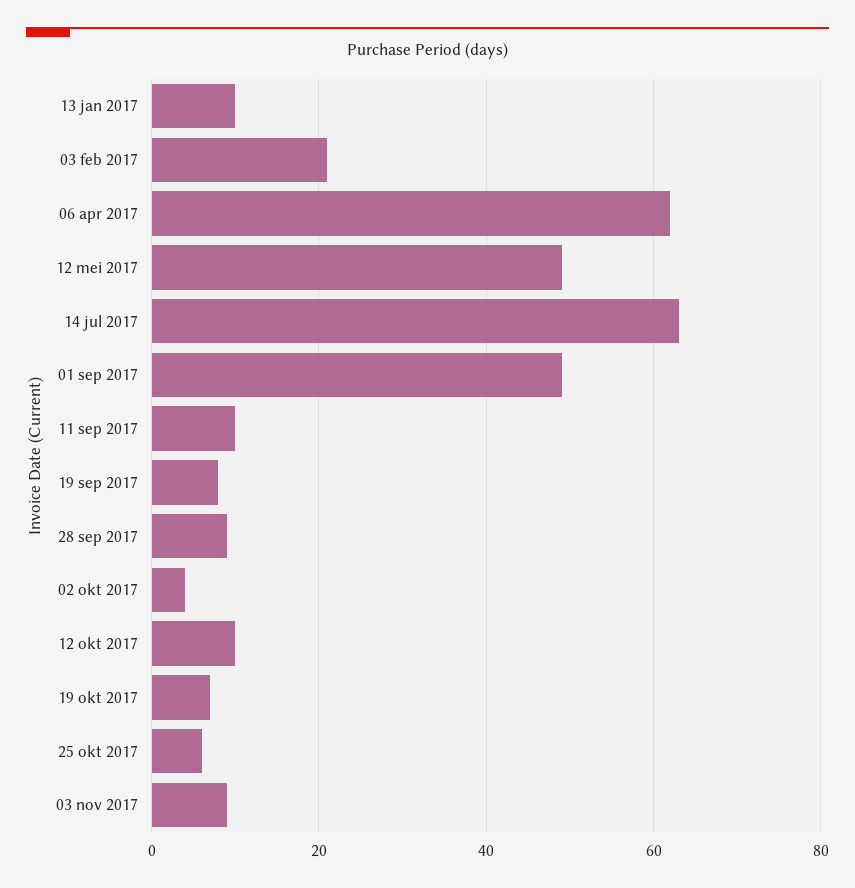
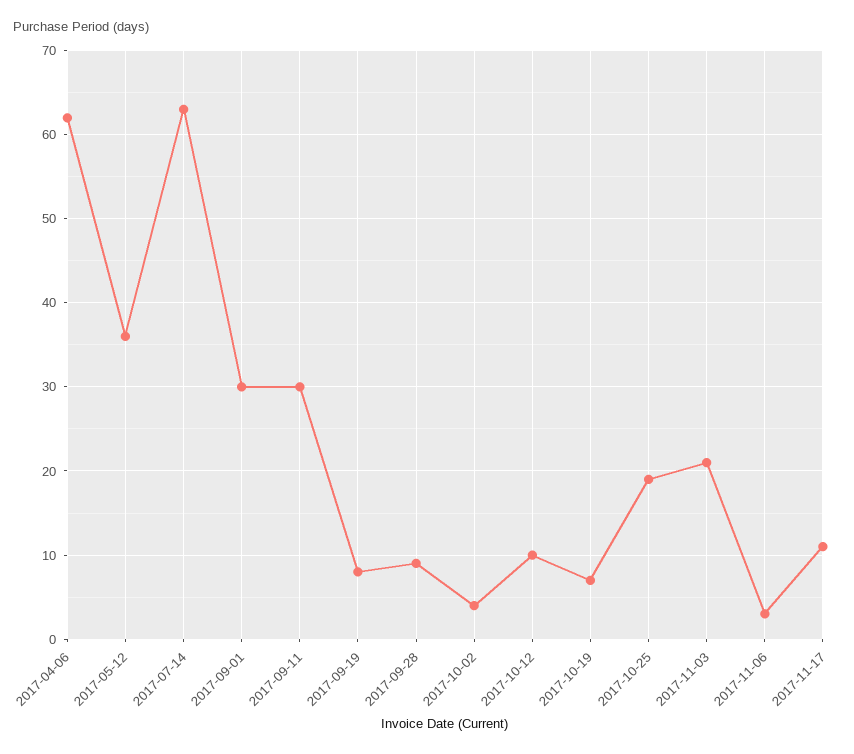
13 jan 2017: 10 -> none
03 feb 2017: 20 -> none
12 mei 2017: 50 -> 36
01 sep 2017: 50 -> 30
11 sep 2017: 10 -> 30
25 okt 2017: 5 -> 19
03 nov 2017: 10 -> 21
2017-11-06: none -> 3
2017-11-17: none -> 11

